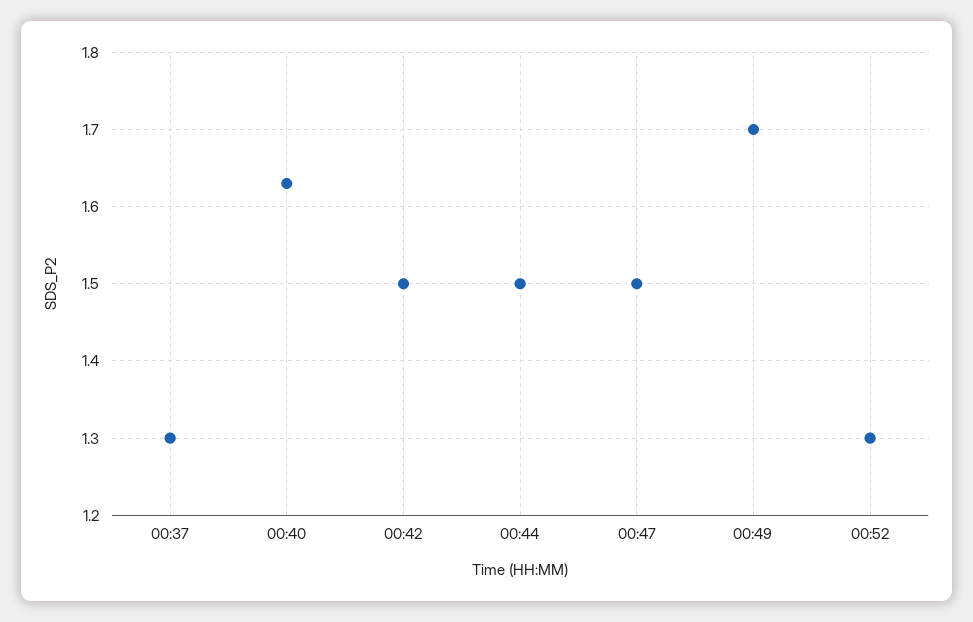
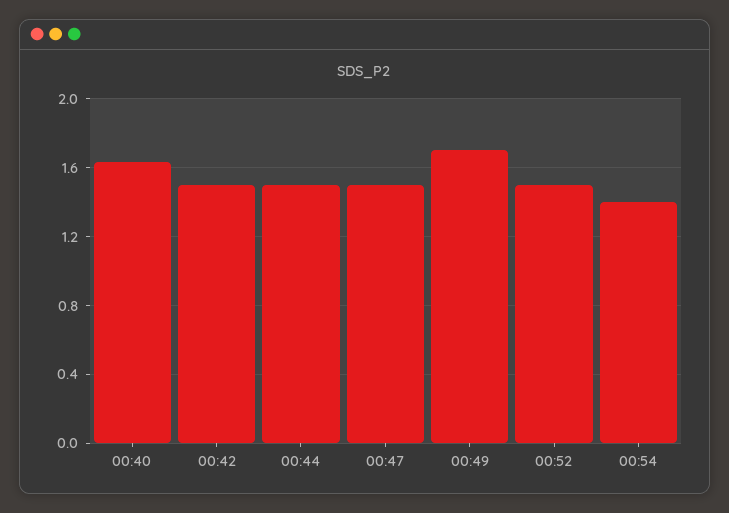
00:37: 1.3 -> none
00:52: 1.3 -> 1.5
00:54: none -> 1.4

